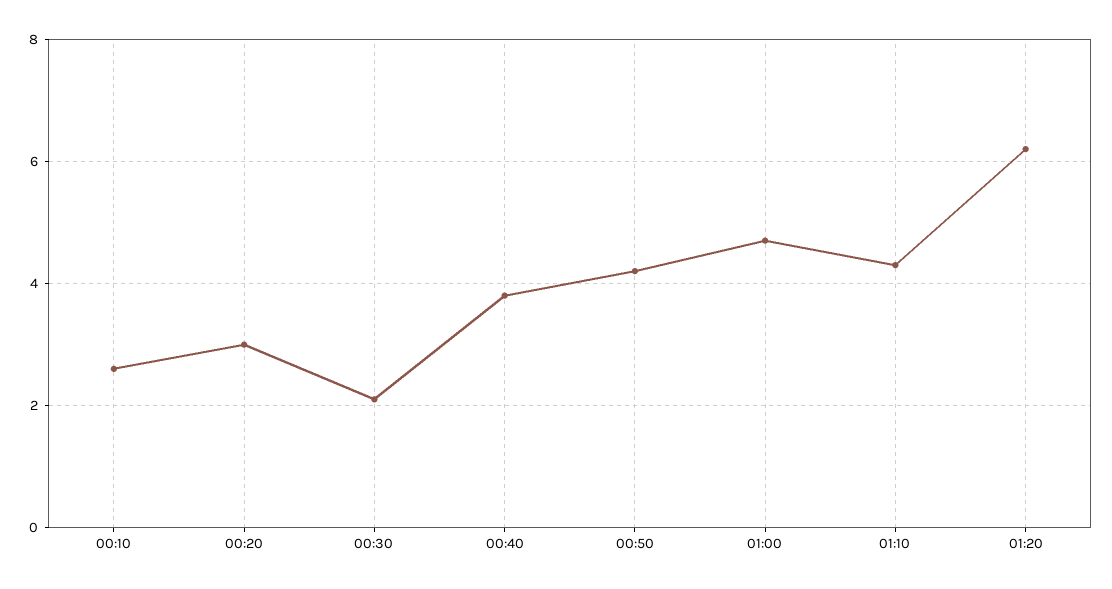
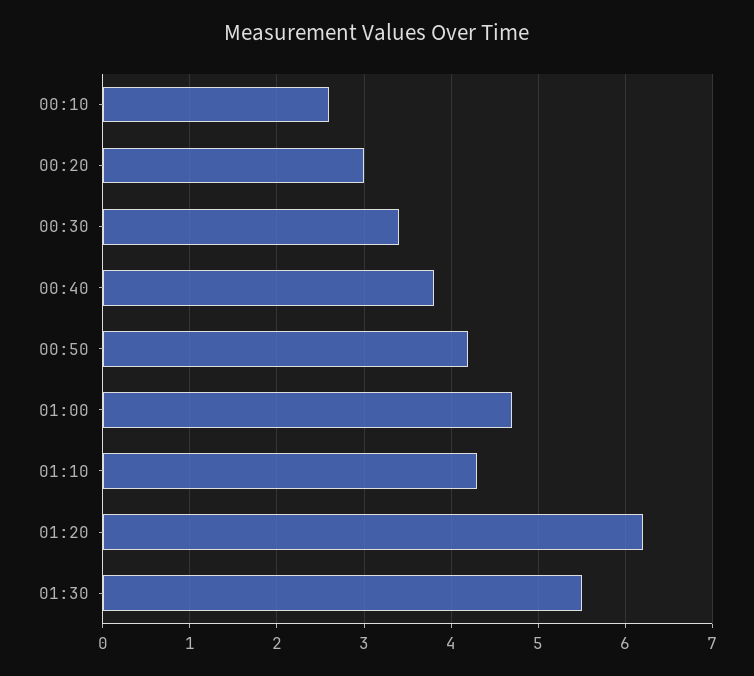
00:30: 2 -> 3.4
01:30: none -> 5.5

